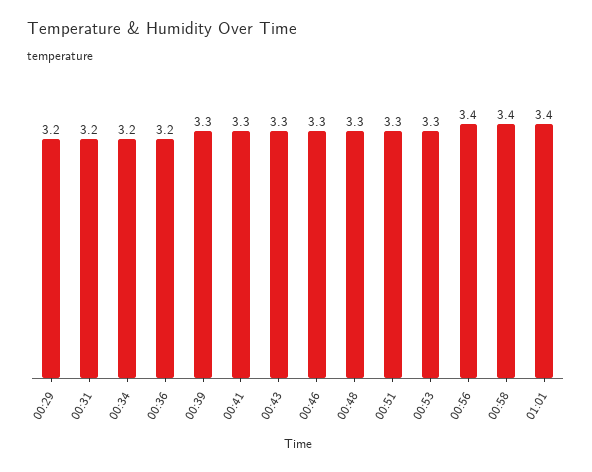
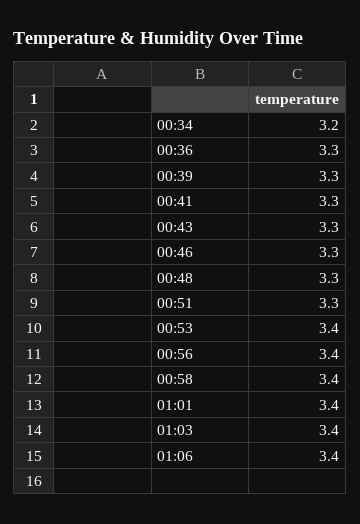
00:29: 3.2 -> none
00:31: 3.2 -> none
00:36: 3.2 -> 3.3
00:53: 3.3 -> 3.4
01:03: none -> 3.4
01:06: none -> 3.4

